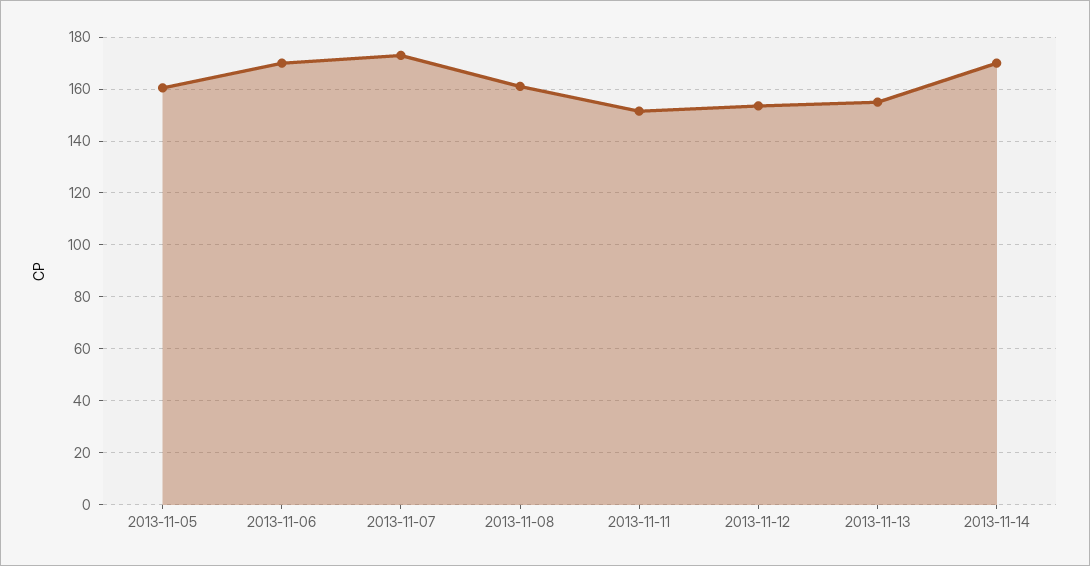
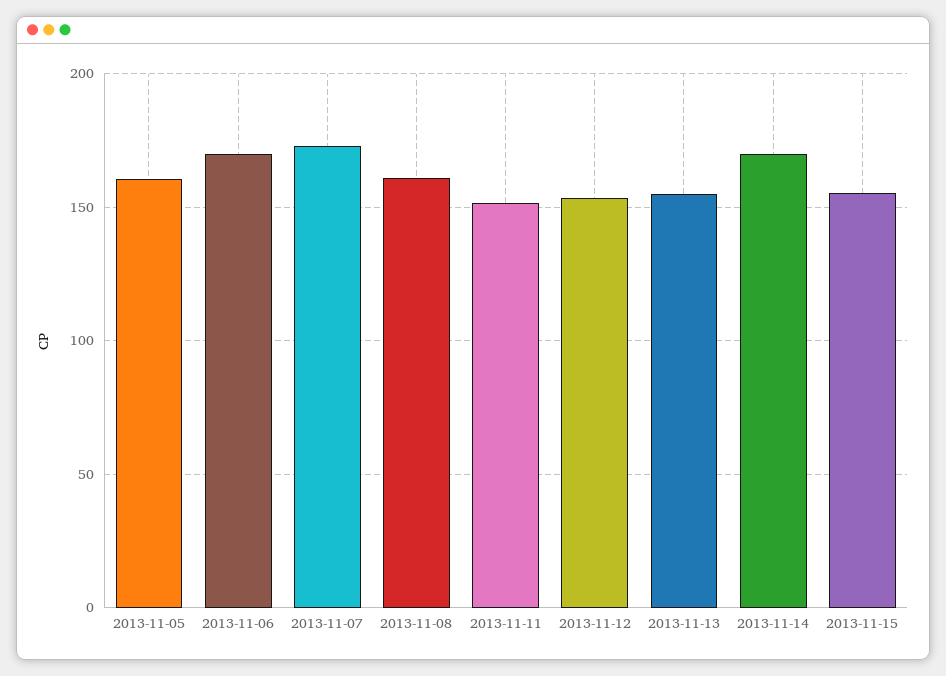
2013-11-15: none -> 155

